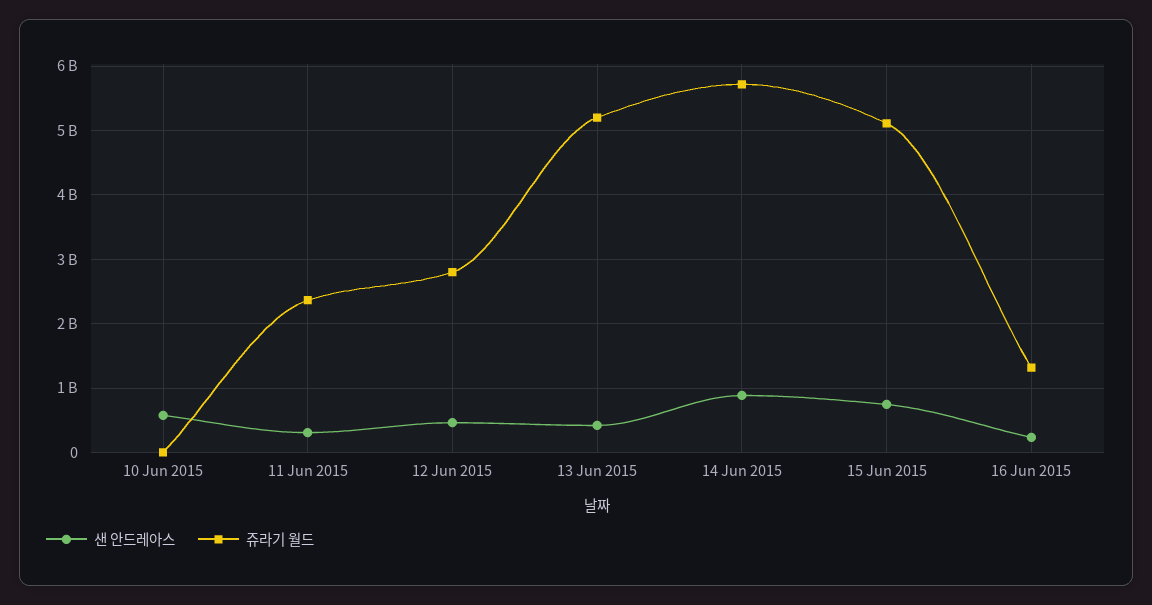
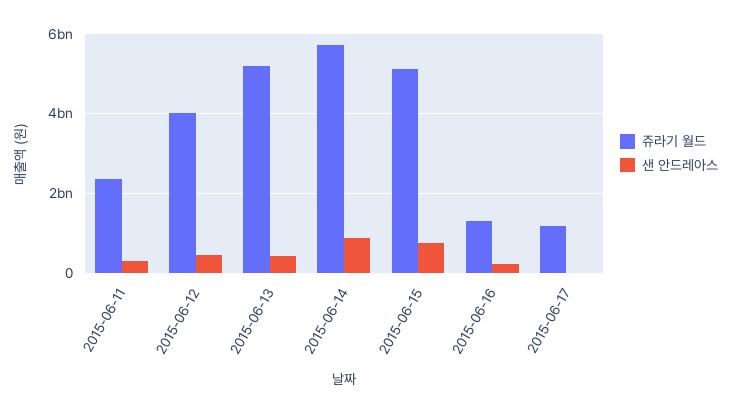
샌 안드레아스, 10 Jun 2015: 600000000 -> none
쥬라기 월드, 10 Jun 2015: 0 -> none
쥬라기 월드, 12 Jun 2015: 2800000000 -> 4000000000
쥬라기 월드, 2015-06-17: none -> 1200000000
샌 안드레아스, 2015-06-17: none -> 0

